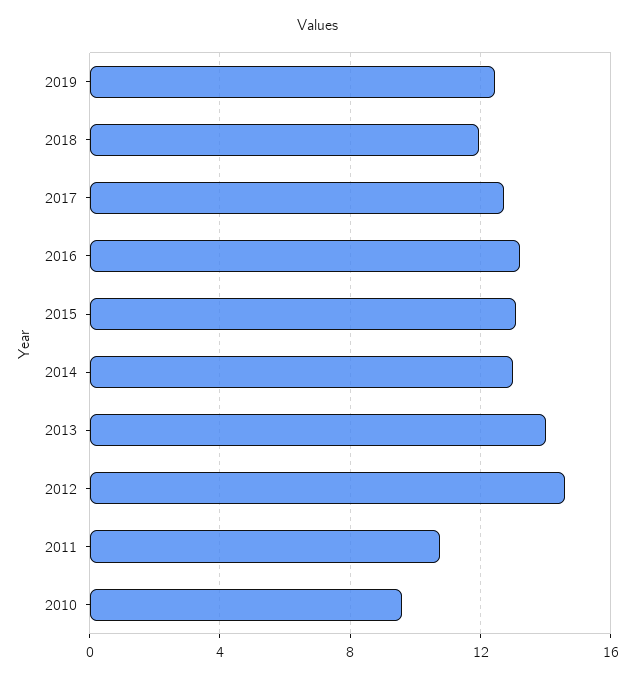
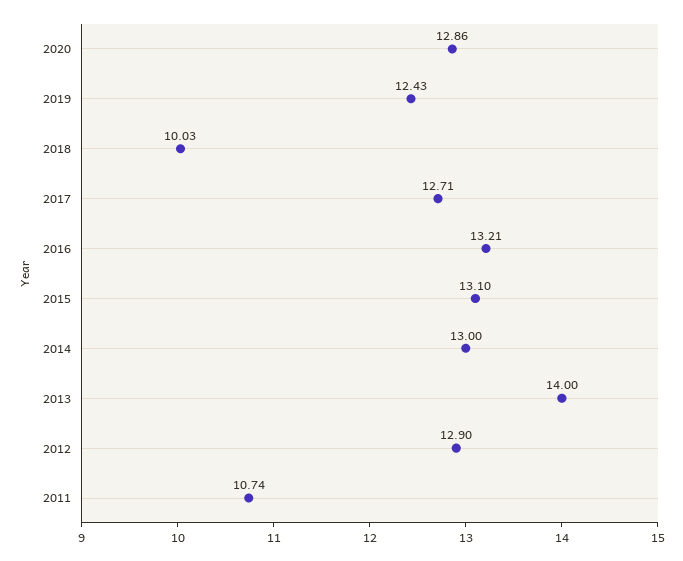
2018: 12 -> 10.03
2012: 14.5 -> 12.9
2010: 9.5 -> none
2020: none -> 12.86

